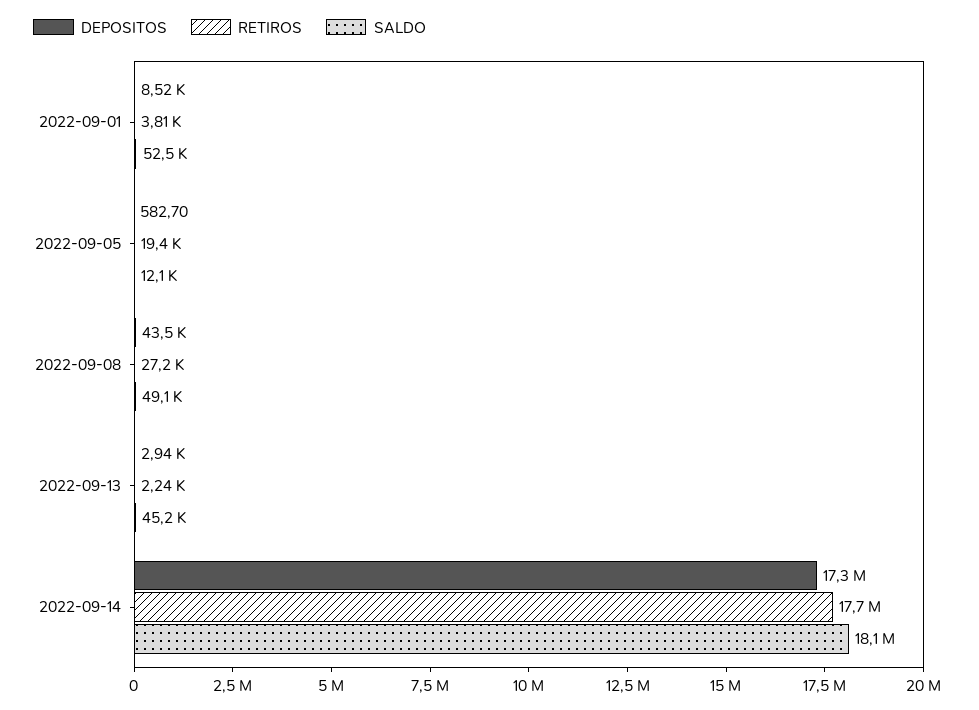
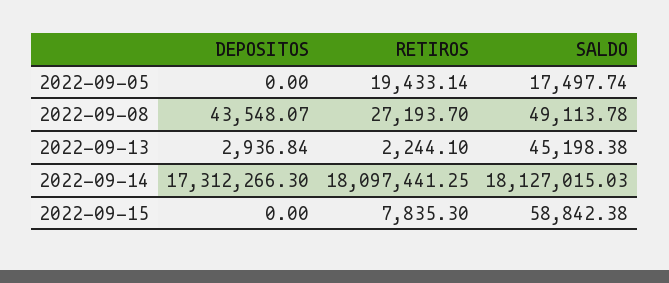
DEPOSITOS, 2022-09-01: 8520 -> none
RETIROS, 2022-09-01: 3810 -> none
SALDO, 2022-09-01: 52500 -> none
DEPOSITOS, 2022-09-05: 582.7 -> 0
SALDO, 2022-09-05: 12100 -> 17497.74
RETIROS, 2022-09-14: 17700000 -> 18097441.25
DEPOSITOS, 2022-09-15: none -> 0
RETIROS, 2022-09-15: none -> 7835.3
SALDO, 2022-09-15: none -> 58842.38

